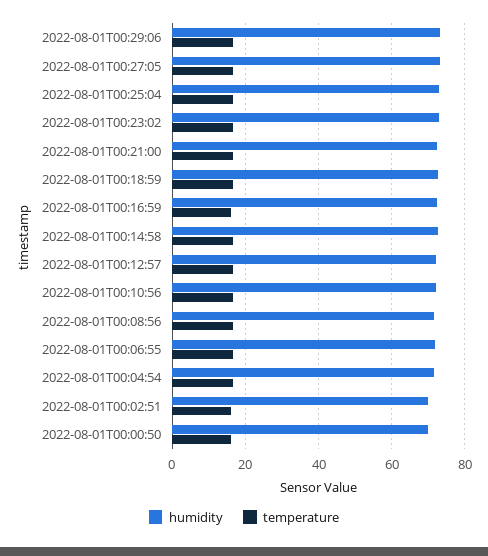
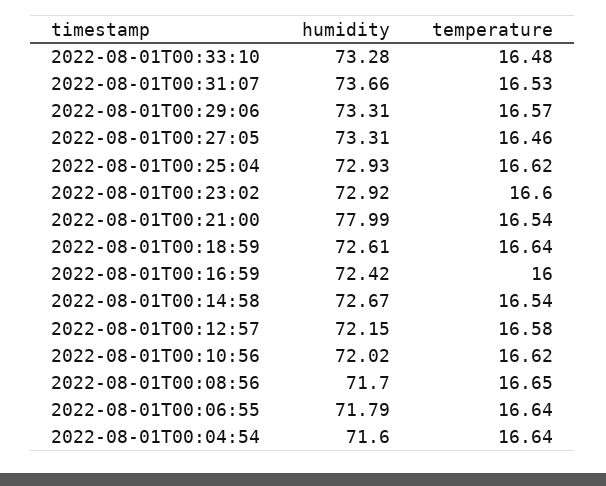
humidity, 2022-08-01T00:21:00: 72 -> 77.99
humidity, 2022-08-01T00:02:51: 70 -> none
temperature, 2022-08-01T00:02:51: 16 -> none
humidity, 2022-08-01T00:00:50: 70 -> none
temperature, 2022-08-01T00:00:50: 16 -> none
humidity, 2022-08-01T00:33:10: none -> 73.28
temperature, 2022-08-01T00:33:10: none -> 16.48
humidity, 2022-08-01T00:31:07: none -> 73.66
temperature, 2022-08-01T00:31:07: none -> 16.53

